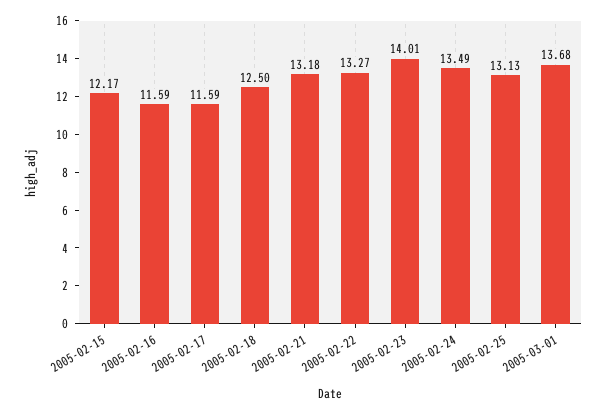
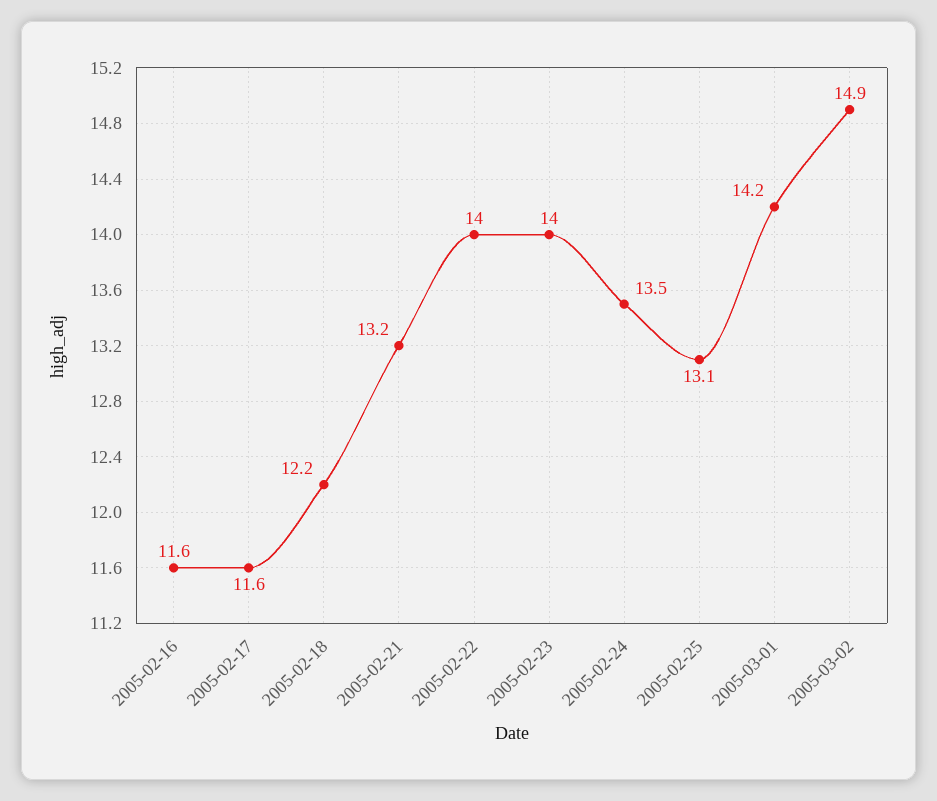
2005-02-15: 12.17 -> none
2005-02-18: 12.5 -> 12.2
2005-02-22: 13.27 -> 14
2005-03-01: 13.68 -> 14.2
2005-03-02: none -> 14.9

